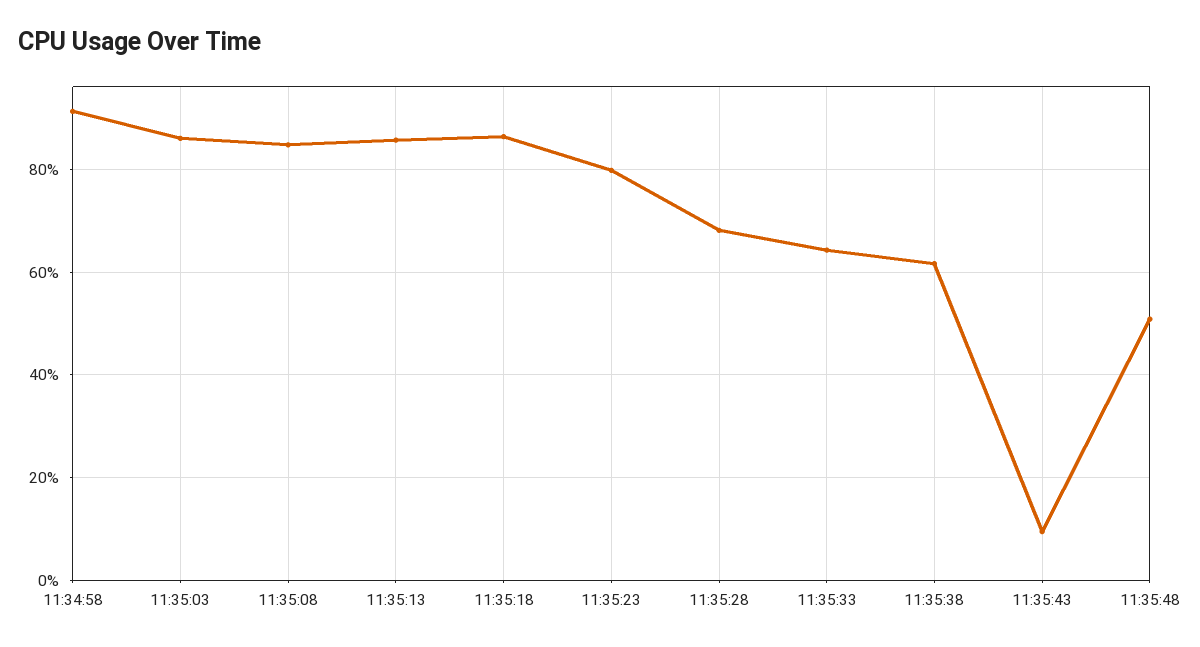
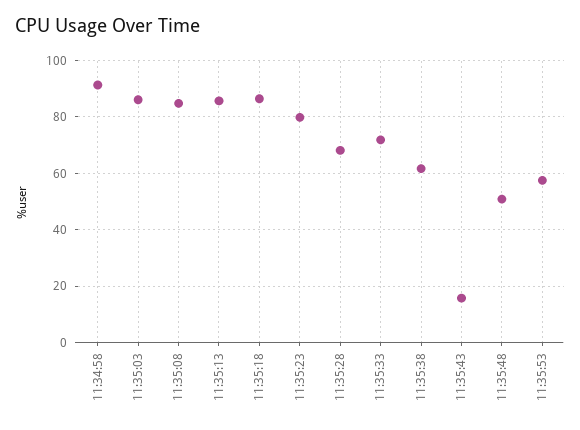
11:35:33: 64 -> 72.5
11:35:43: 10 -> 15
11:35:53: none -> 57.5

